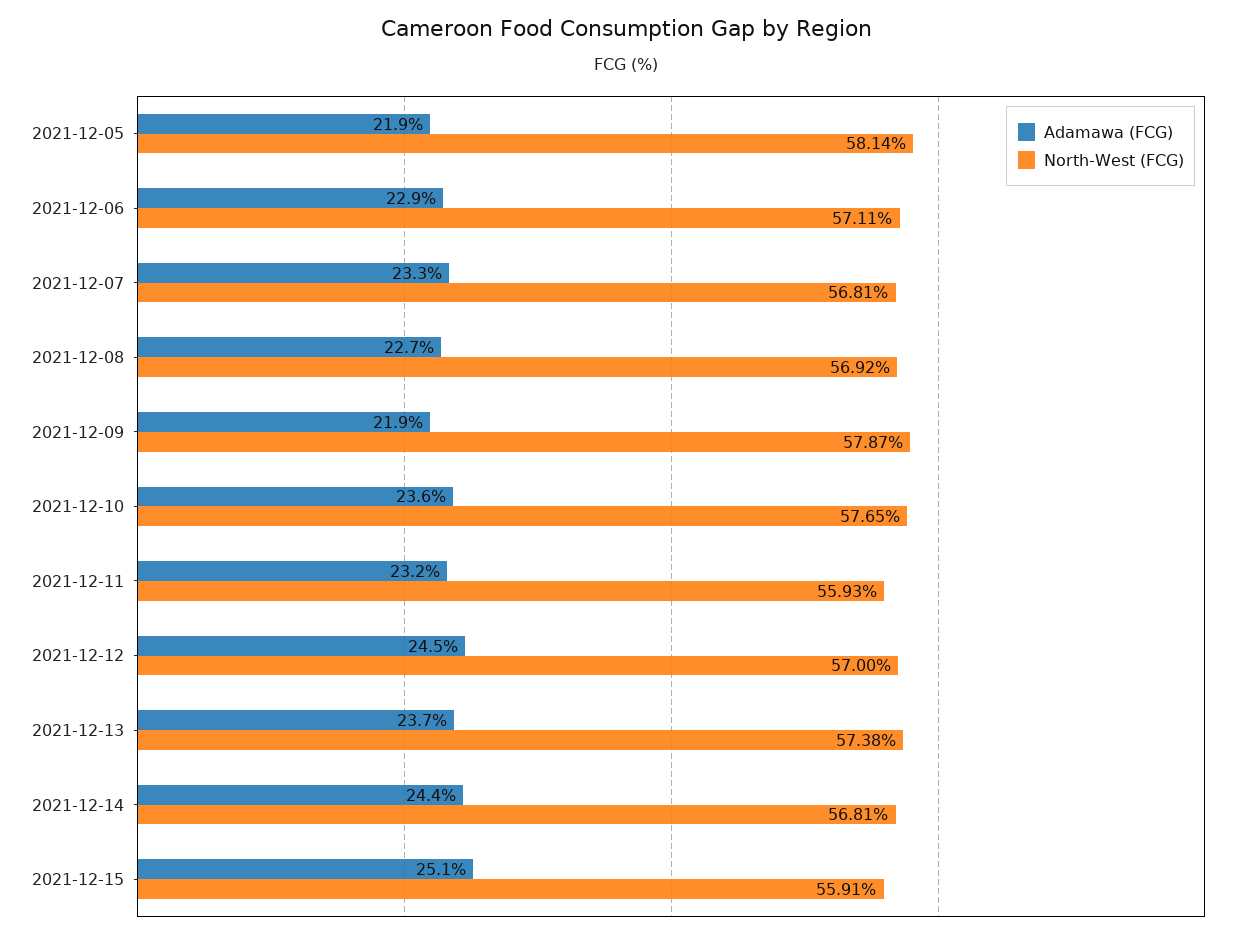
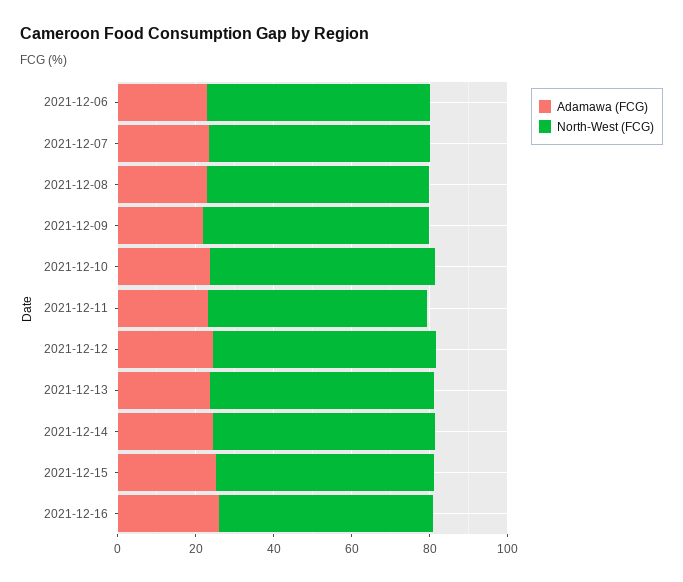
Adamawa (FCG), 2021-12-05: 21.9 -> none
North-West (FCG), 2021-12-05: 58.14 -> none
Adamawa (FCG), 2021-12-16: none -> 25
North-West (FCG), 2021-12-16: none -> 55

